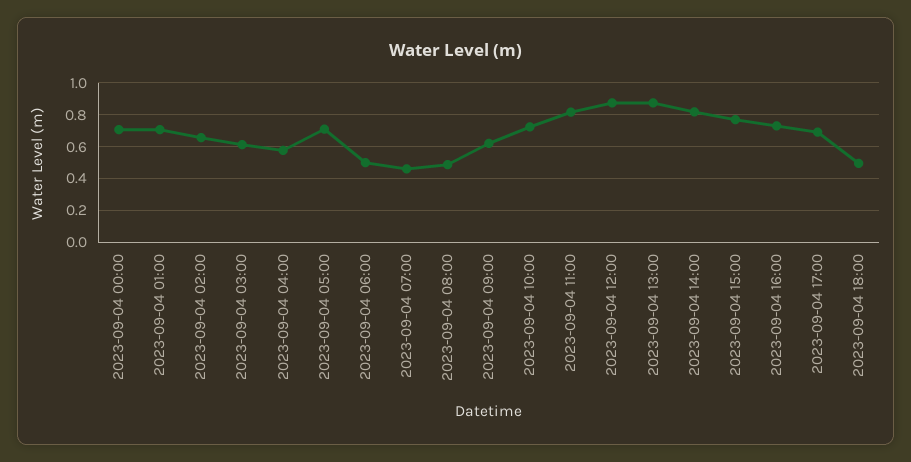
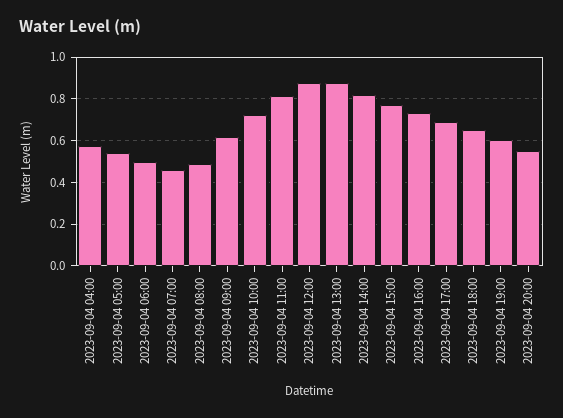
2023-09-04 00:00: 0.7 -> none
2023-09-04 01:00: 0.7 -> none
2023-09-04 02:00: 0.65 -> none
2023-09-04 03:00: 0.6 -> none
2023-09-04 05:00: 0.7 -> 0.55
2023-09-04 18:00: 0.5 -> 0.65
2023-09-04 19:00: none -> 0.6
2023-09-04 20:00: none -> 0.55

